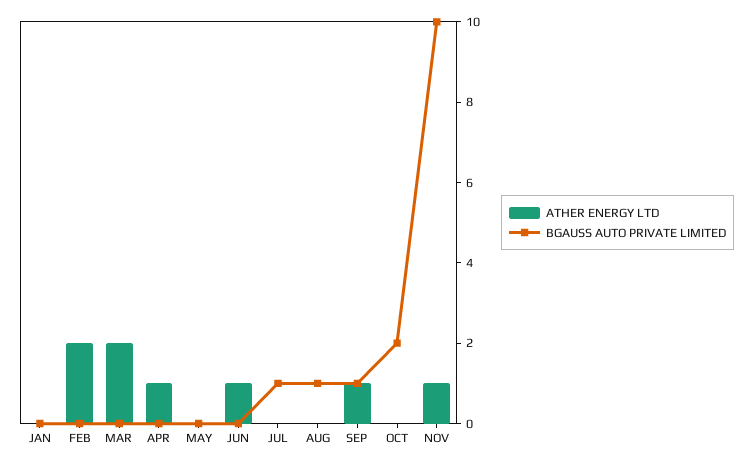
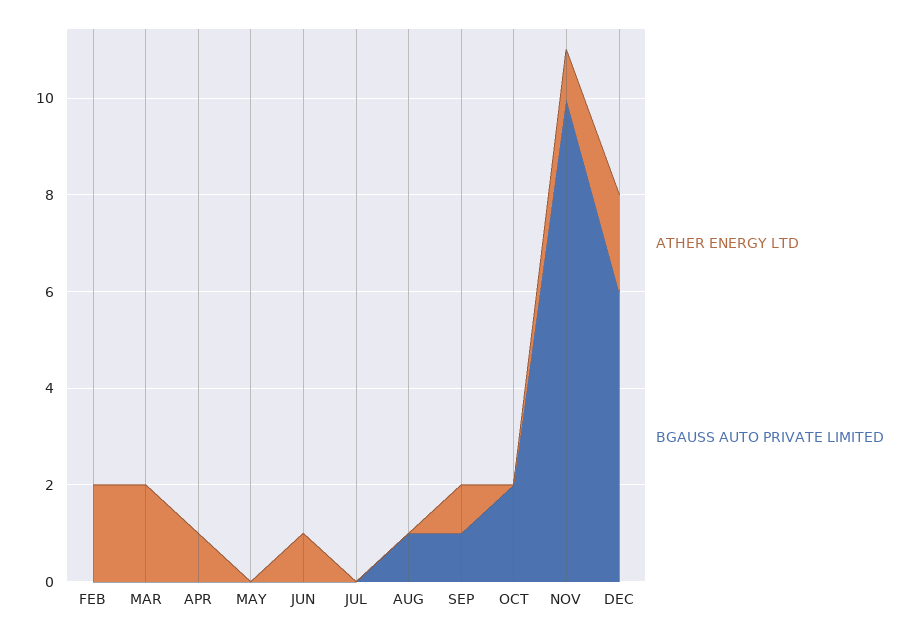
ATHER ENERGY LTD, JAN: 0 -> none
BGAUSS AUTO PRIVATE LIMITED, JAN: 0 -> none
BGAUSS AUTO PRIVATE LIMITED, JUL: 1 -> 0
ATHER ENERGY LTD, DEC: none -> 2
BGAUSS AUTO PRIVATE LIMITED, DEC: none -> 6

